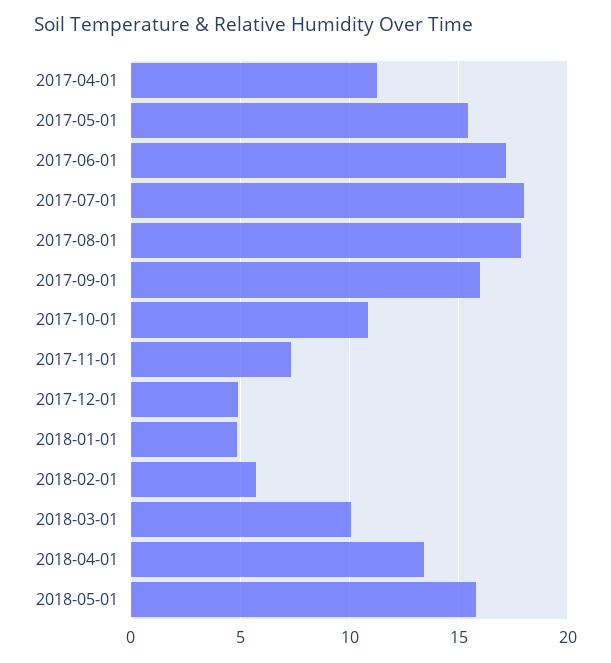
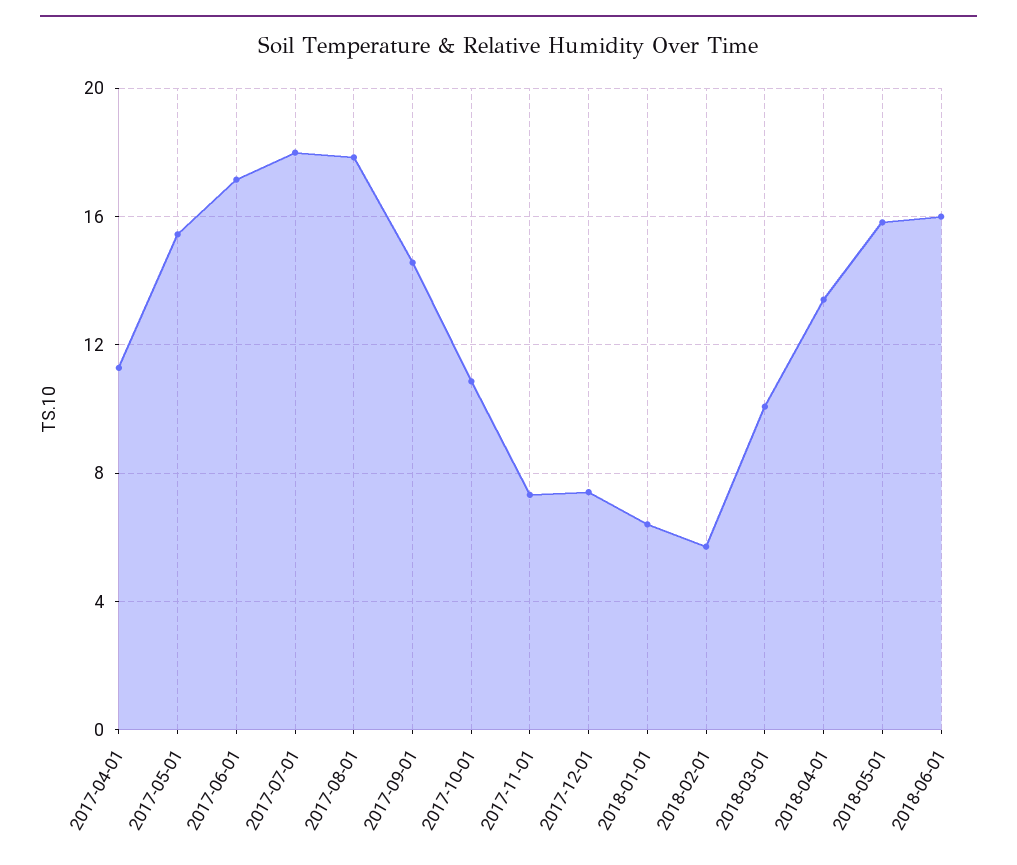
2017-09-01: 16 -> 14.5
2017-12-01: 5 -> 7.5
2018-01-01: 5 -> 6.5
2018-06-01: none -> 16

